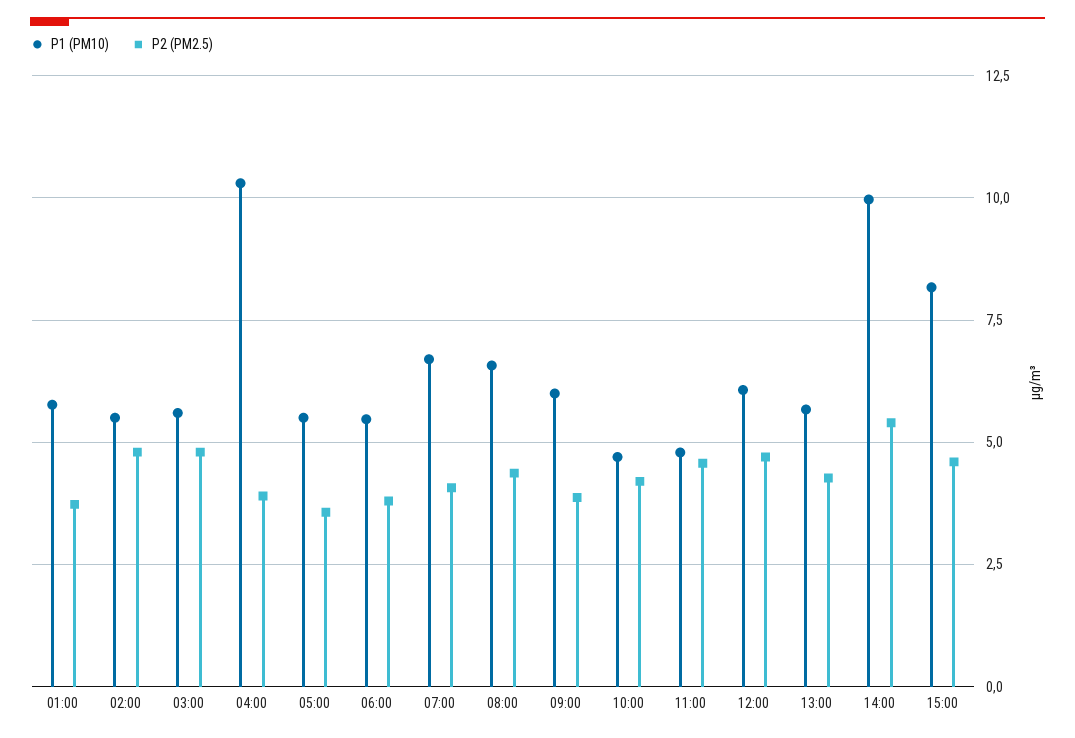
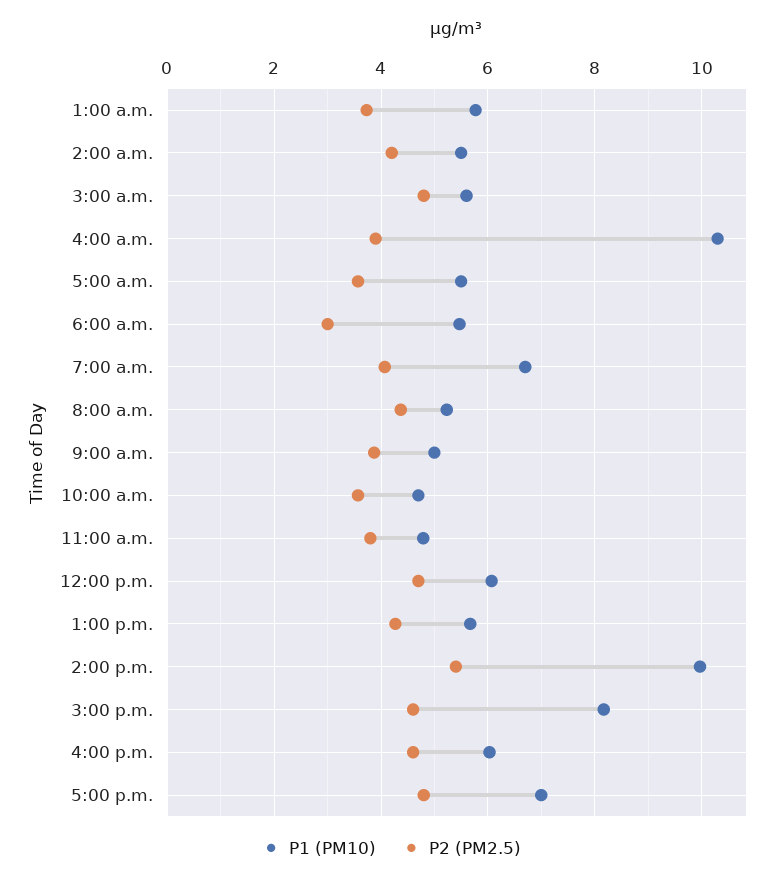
P2 (PM2.5), 02:00: 4.75 -> 4.2
P2 (PM2.5), 06:00: 3.75 -> 3
P1 (PM10), 08:00: 6.5 -> 5.2
P1 (PM10), 09:00: 6 -> 5
P2 (PM2.5), 10:00: 4.25 -> 3.6
P2 (PM2.5), 11:00: 4.5 -> 3.8
P1 (PM10), 4:00 p.m.: none -> 6
P2 (PM2.5), 4:00 p.m.: none -> 4.6
P1 (PM10), 5:00 p.m.: none -> 7
P2 (PM2.5), 5:00 p.m.: none -> 4.8

